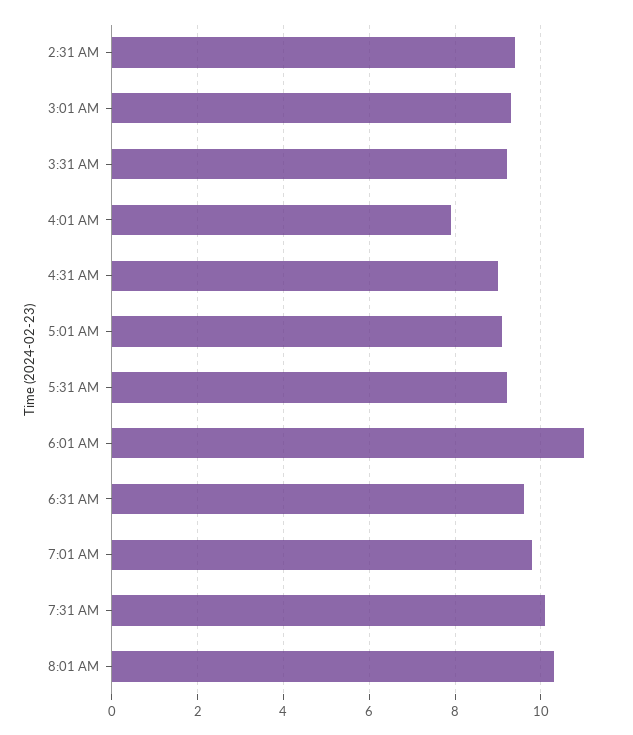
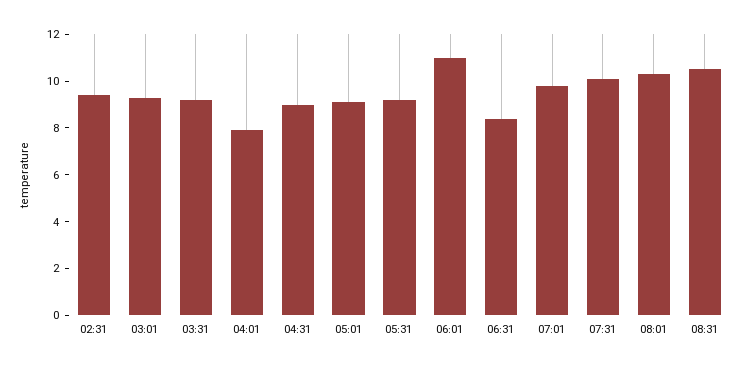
6:31 AM: 9.5 -> 8.5
08:31: none -> 10.5

